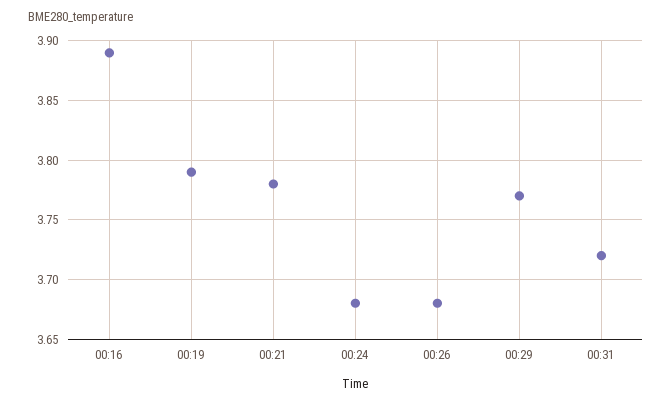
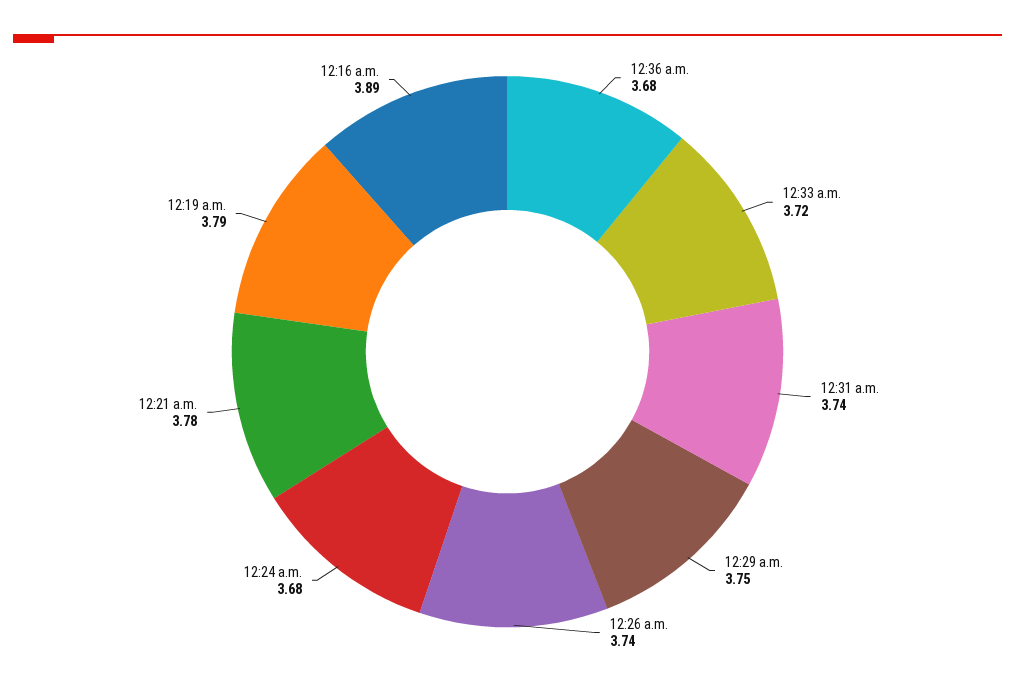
00:26: 3.68 -> 3.74
00:29: 3.77 -> 3.75
00:31: 3.72 -> 3.74
12:36 a.m.: none -> 3.68
12:33 a.m.: none -> 3.72

